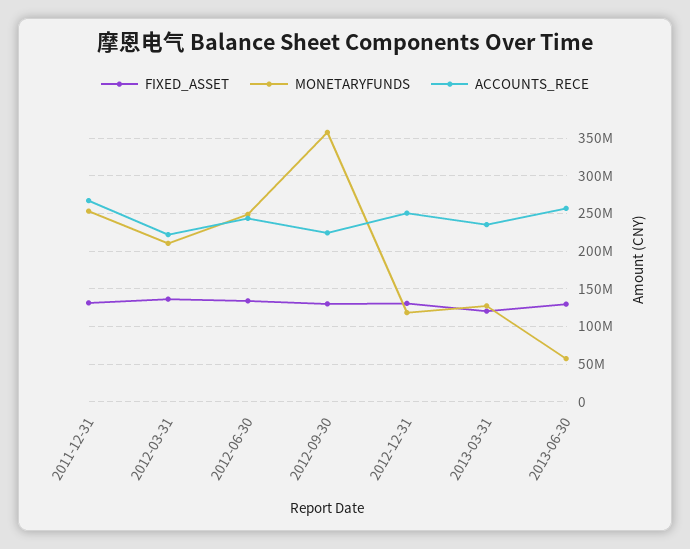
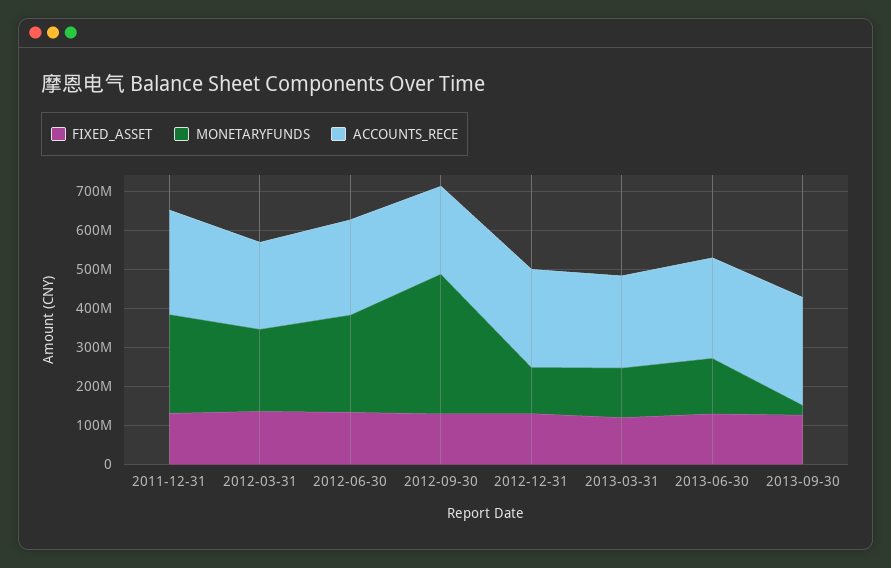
MONETARYFUNDS, 2013-06-30: 60000000 -> 150000000
FIXED_ASSET, 2013-09-30: none -> 125000000
MONETARYFUNDS, 2013-09-30: none -> 25000000
ACCOUNTS_RECE, 2013-09-30: none -> 275000000

